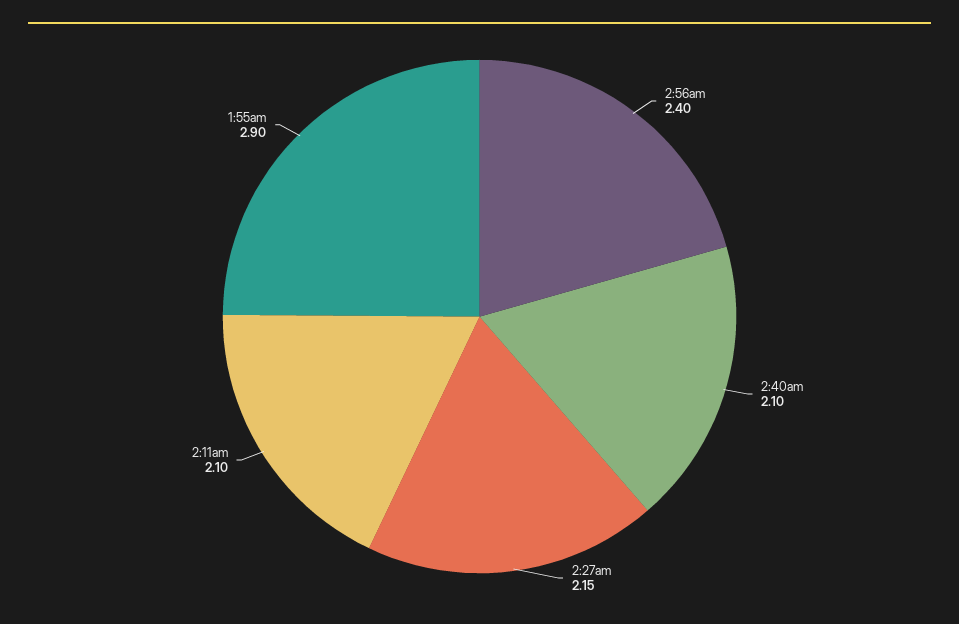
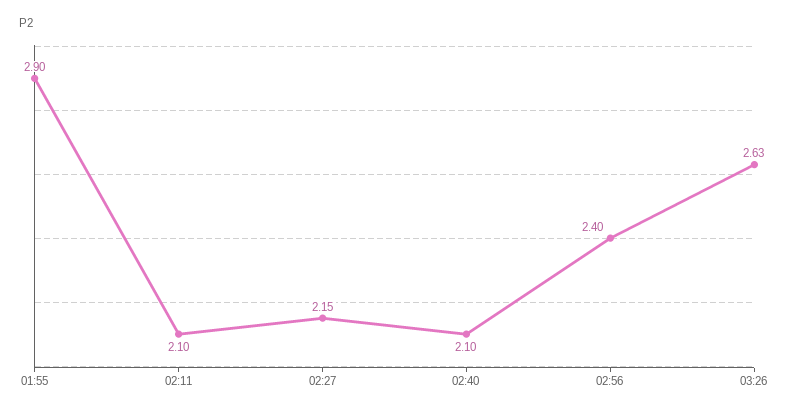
03:26: none -> 2.63

